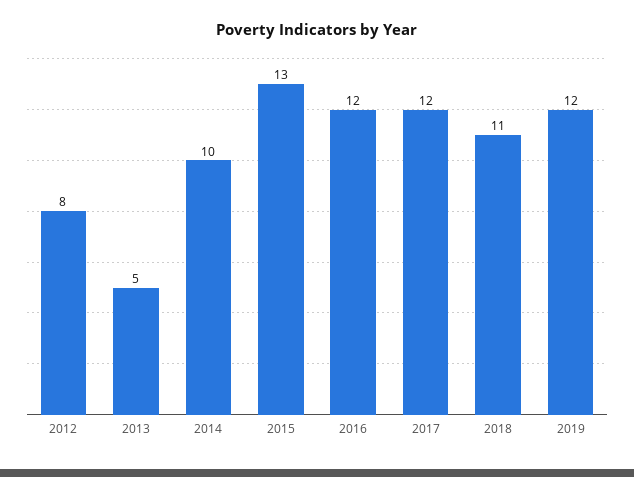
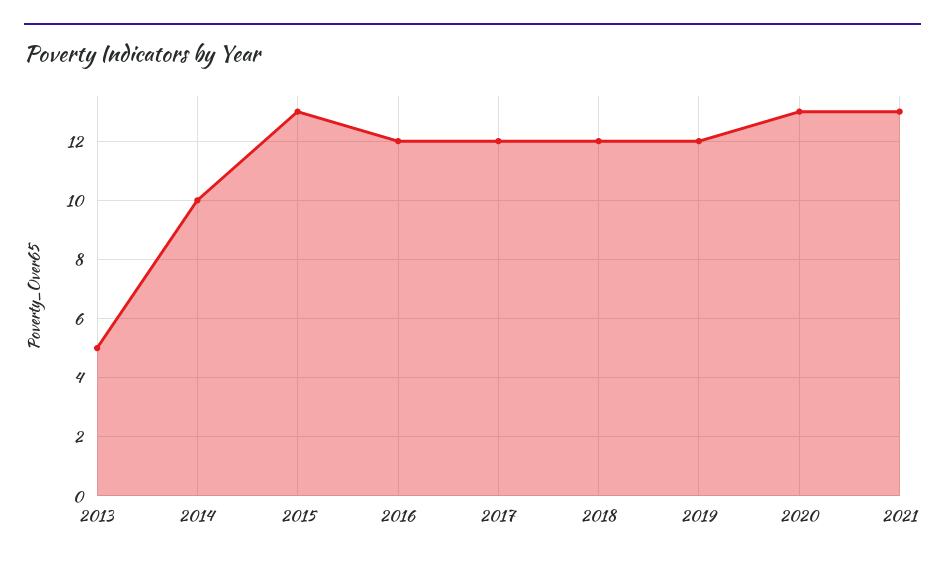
2012: 8 -> none
2018: 11 -> 12
2020: none -> 13
2021: none -> 13

